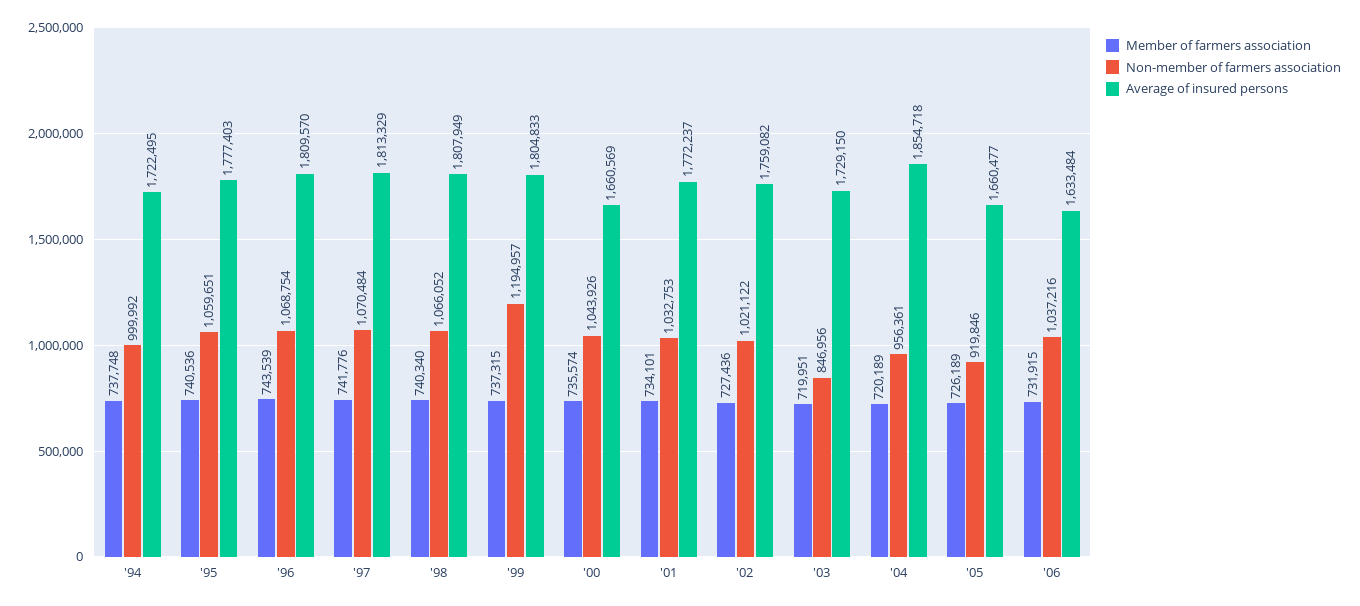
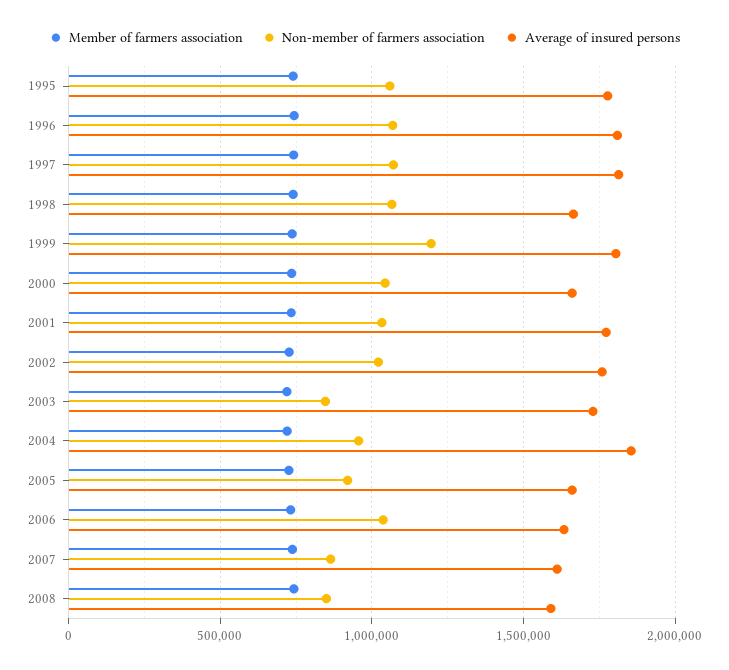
Member of farmers association, '94: 737748 -> none
Non-member of farmers association, '94: 999992 -> none
Average of insured persons, '94: 1722495 -> none
Average of insured persons, '98: 1807949 -> 1650000
Member of farmers association, 2007: none -> 750000
Non-member of farmers association, 2007: none -> 850000
Average of insured persons, 2007: none -> 1600000
Member of farmers association, 2008: none -> 750000
Non-member of farmers association, 2008: none -> 850000
Average of insured persons, 2008: none -> 1600000

